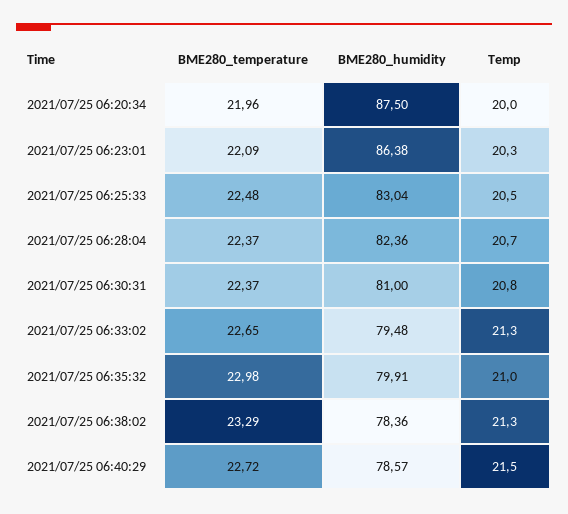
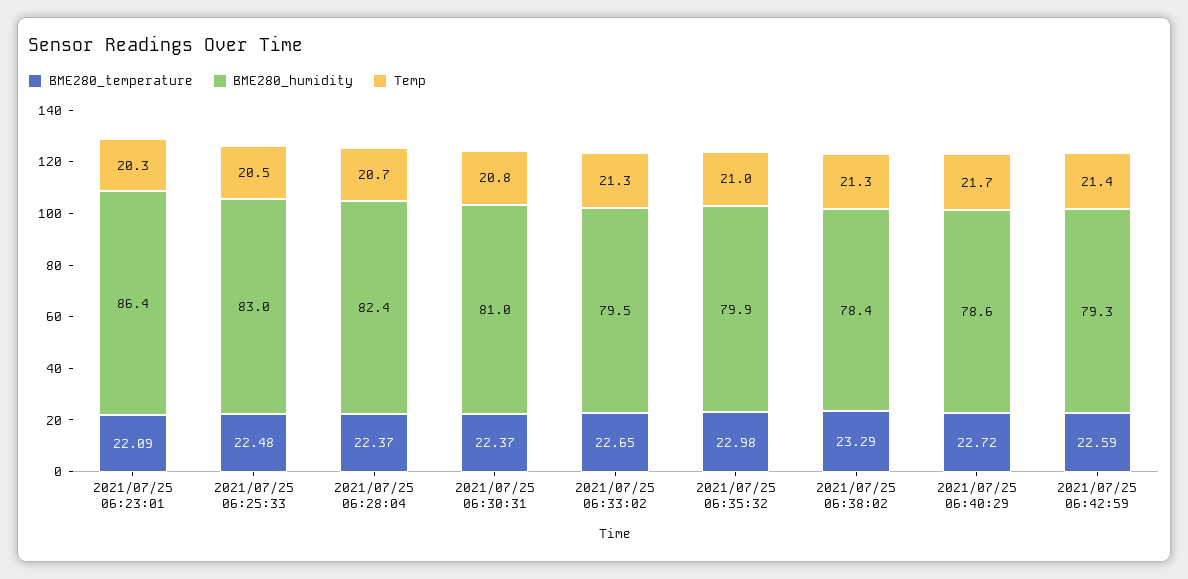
BME280_temperature, 2021/07/25 06:20:34: 21.96 -> none
BME280_humidity, 2021/07/25 06:20:34: 87.5 -> none
Temp, 2021/07/25 06:20:34: 20 -> none
Temp, 2021/07/25 06:40:29: 21.5 -> 21.7
BME280_temperature, 2021/07/25 06:42:59: none -> 22.59
BME280_humidity, 2021/07/25 06:42:59: none -> 79.3
Temp, 2021/07/25 06:42:59: none -> 21.4

